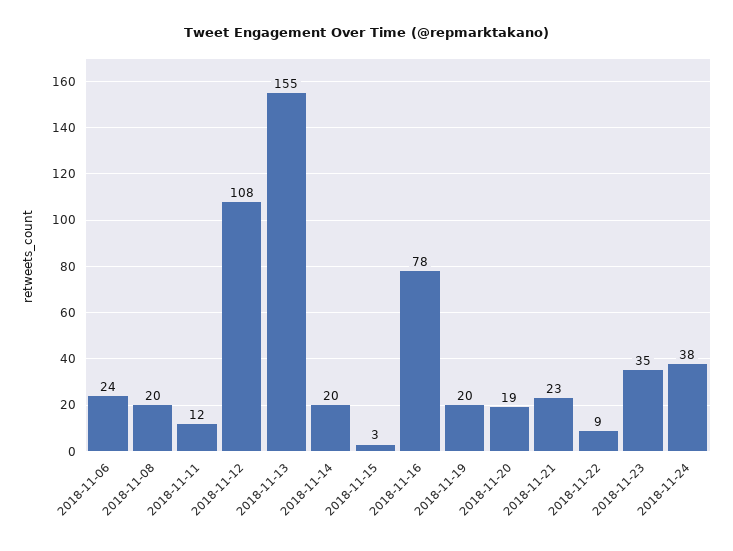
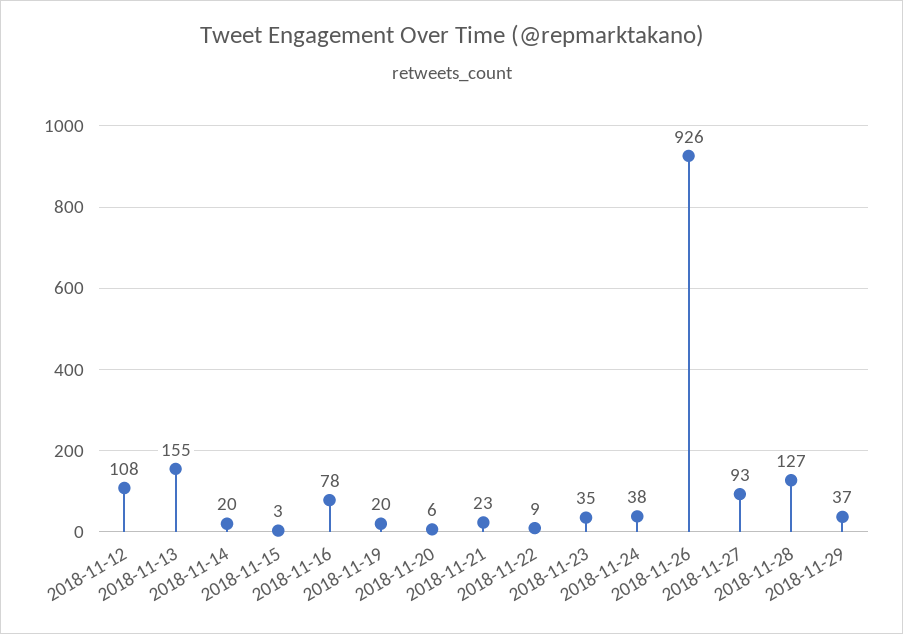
2018-11-06: 24 -> none
2018-11-08: 20 -> none
2018-11-11: 12 -> none
2018-11-20: 19 -> 6
2018-11-26: none -> 926
2018-11-27: none -> 93
2018-11-28: none -> 127
2018-11-29: none -> 37

